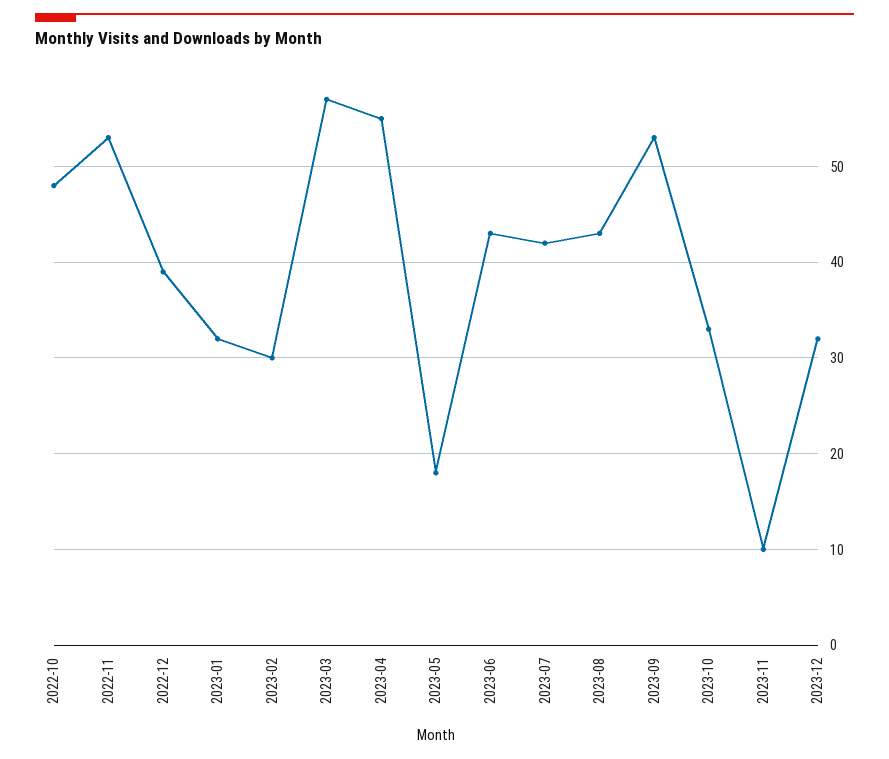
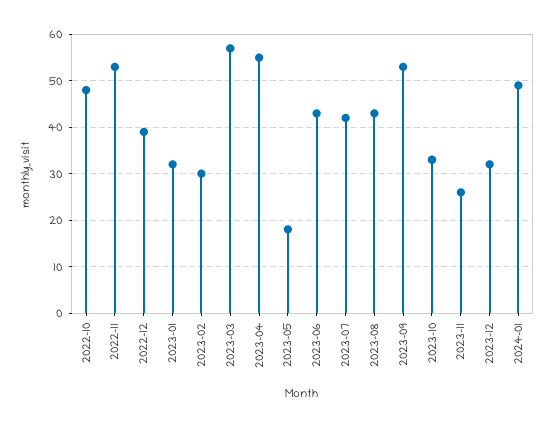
2023-11: 10 -> 25
2024-01: none -> 50

